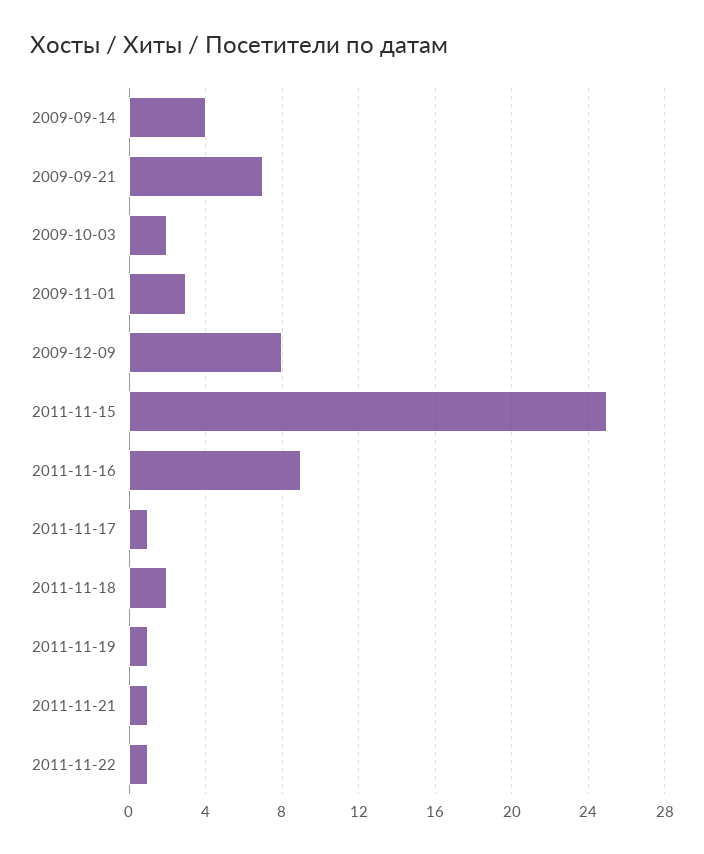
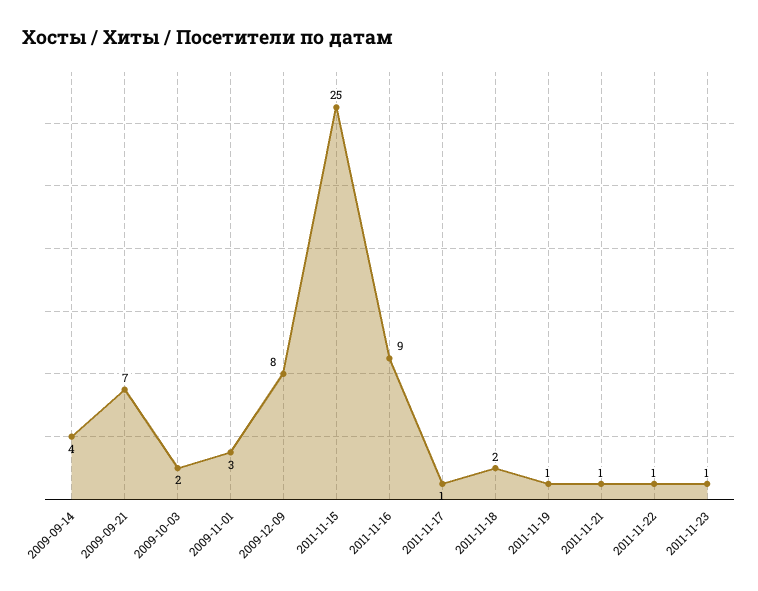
2011-11-23: none -> 1

